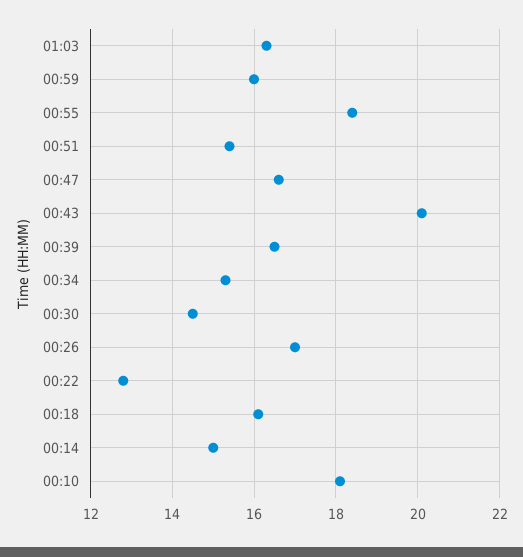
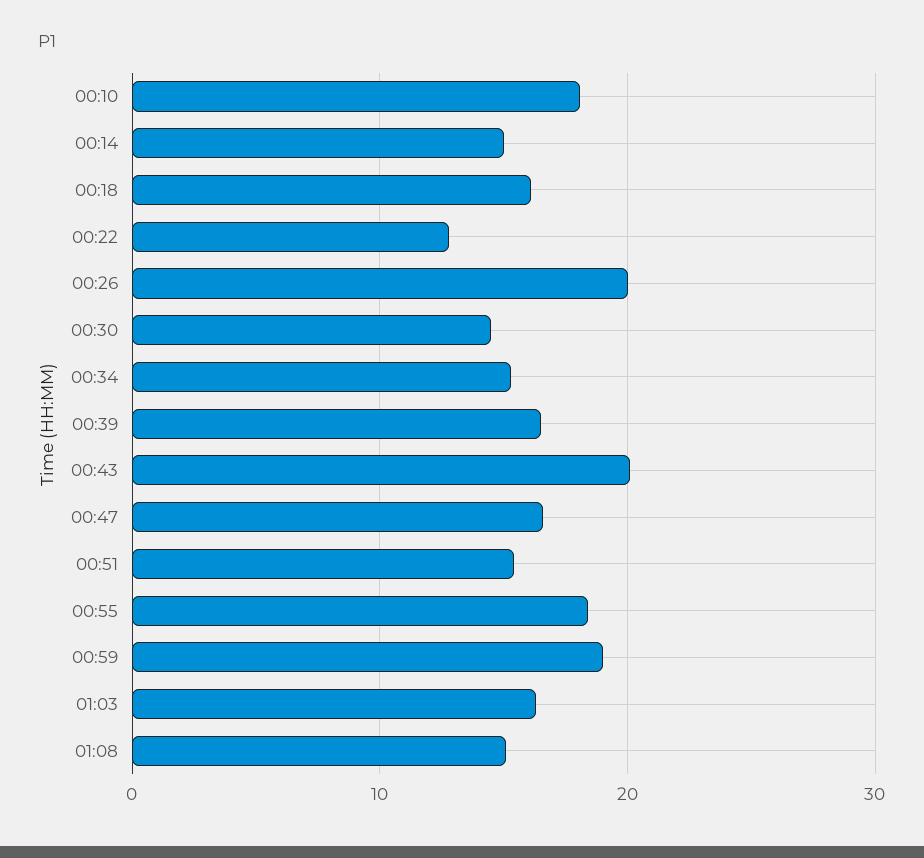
00:59: 16 -> 19
00:26: 17 -> 20
01:08: none -> 15

